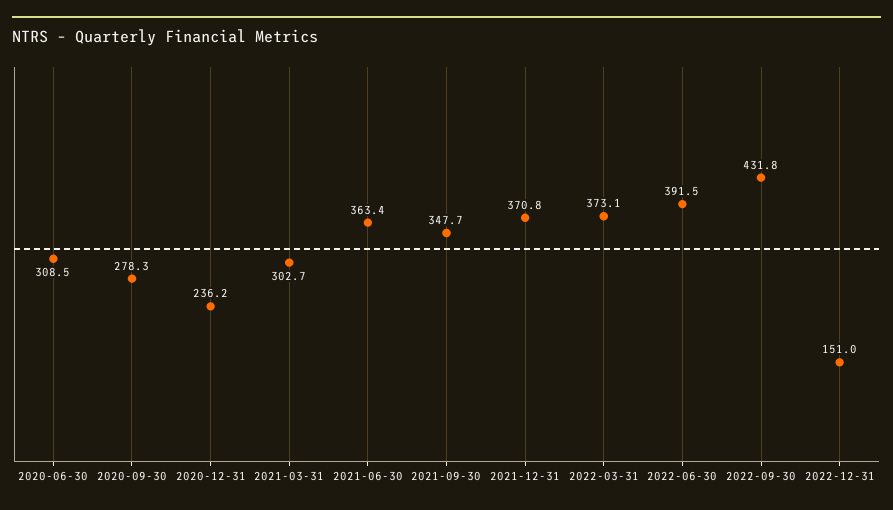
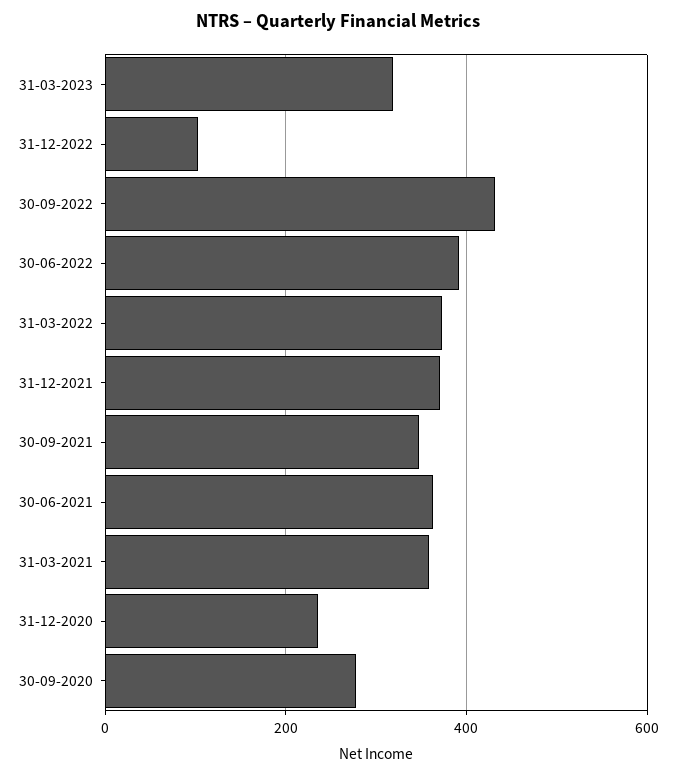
2020-06-30: 308.5 -> none
2021-03-31: 302.7 -> 360
2022-12-31: 151 -> 100
31-03-2023: none -> 320

